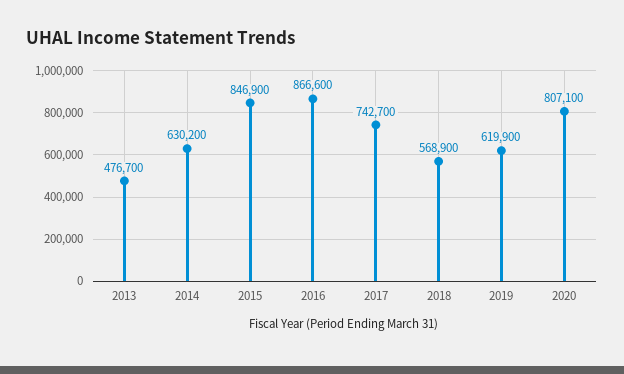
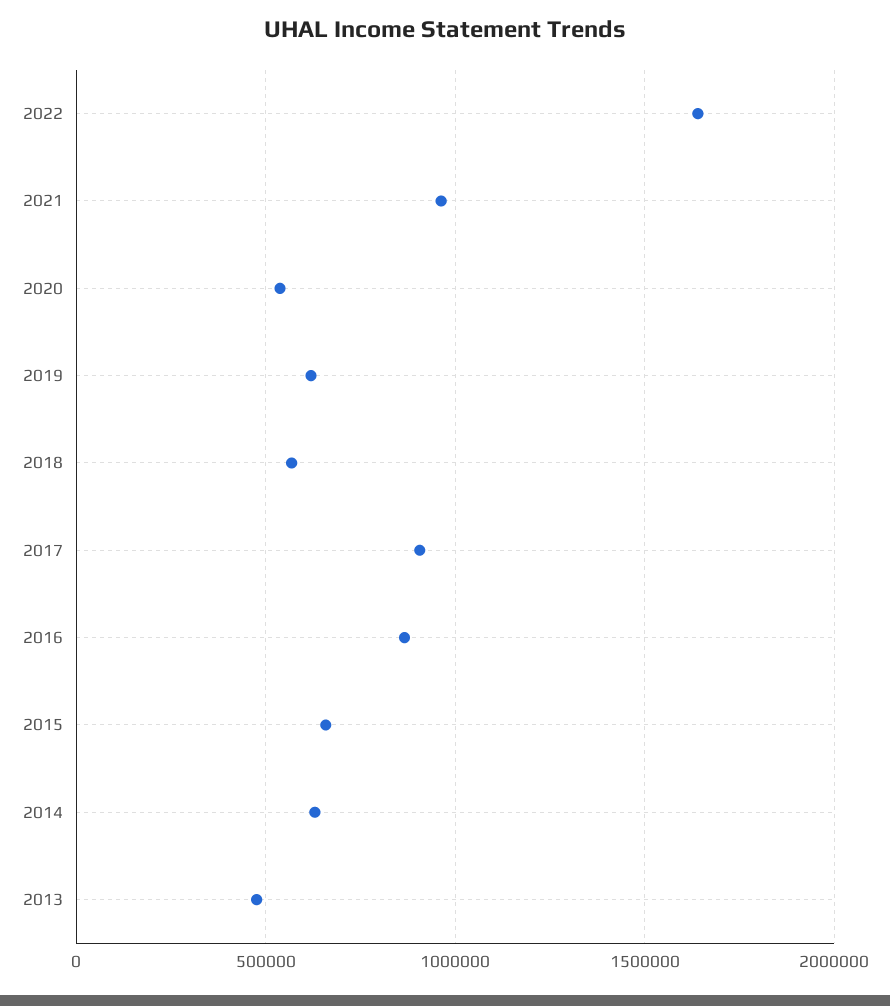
2015: 846900 -> 650000
2017: 742700 -> 900000
2020: 807100 -> 550000
2022: none -> 1650000
2021: none -> 950000

